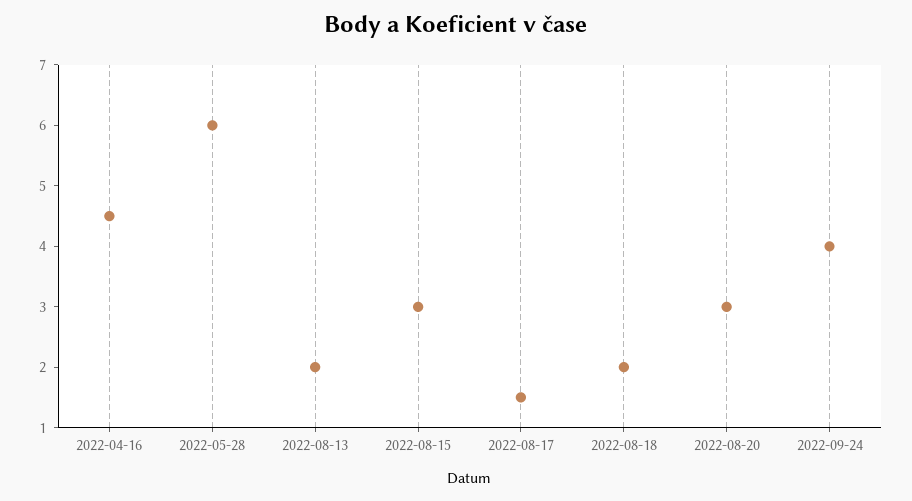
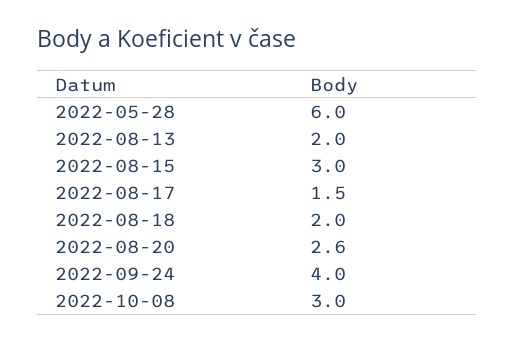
2022-04-16: 4.5 -> none
2022-08-20: 3 -> 2.6
2022-10-08: none -> 3

